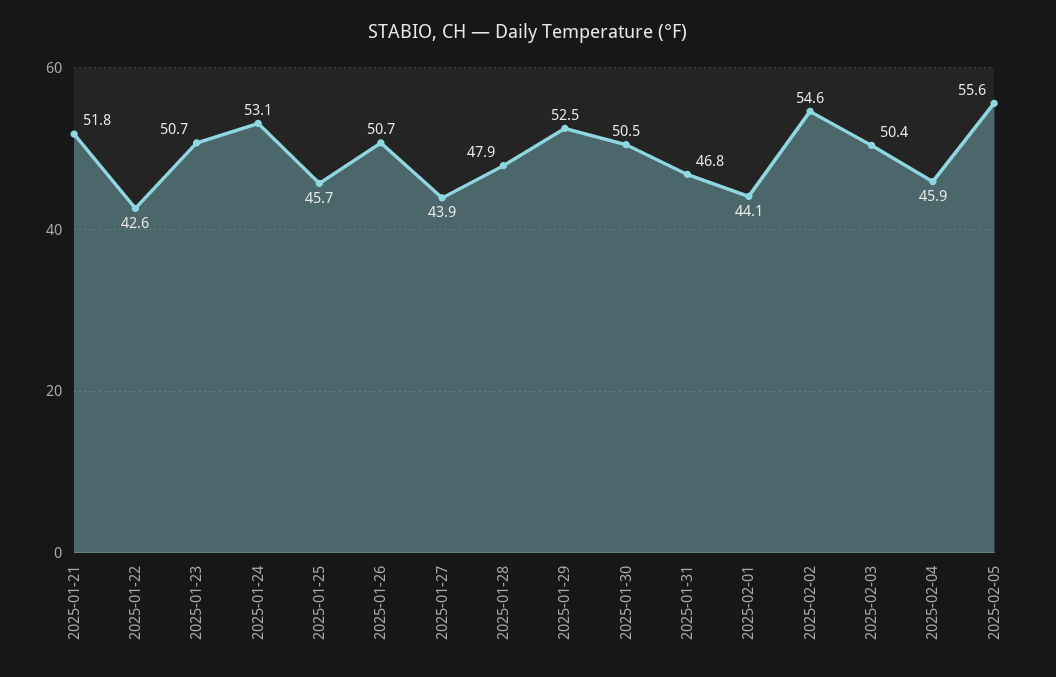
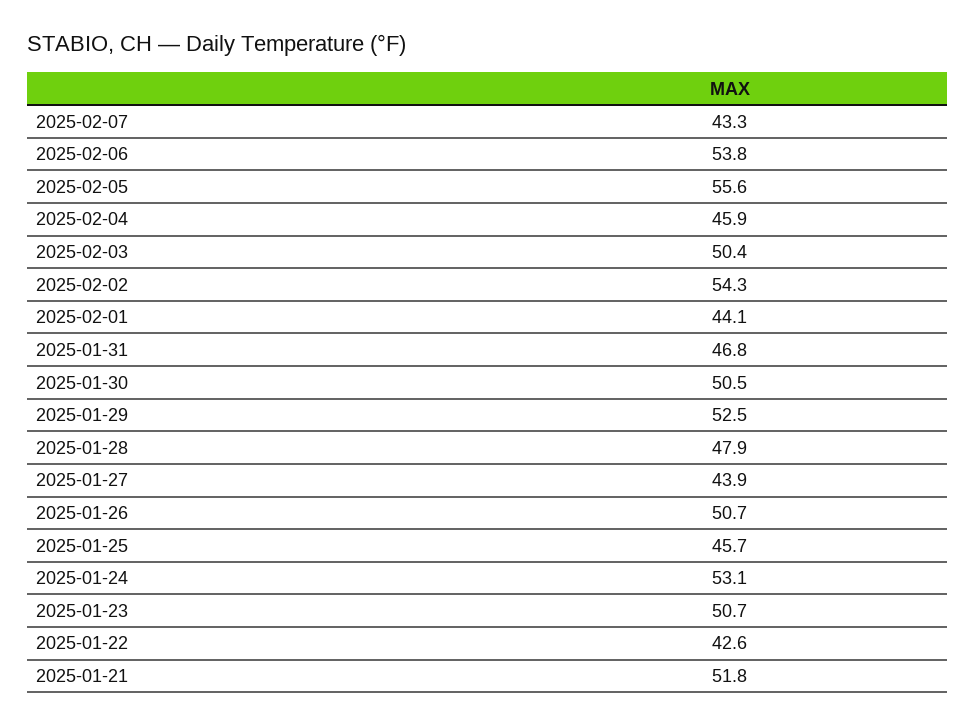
2025-02-02: 54.6 -> 54.3
2025-02-07: none -> 43.3
2025-02-06: none -> 53.8

